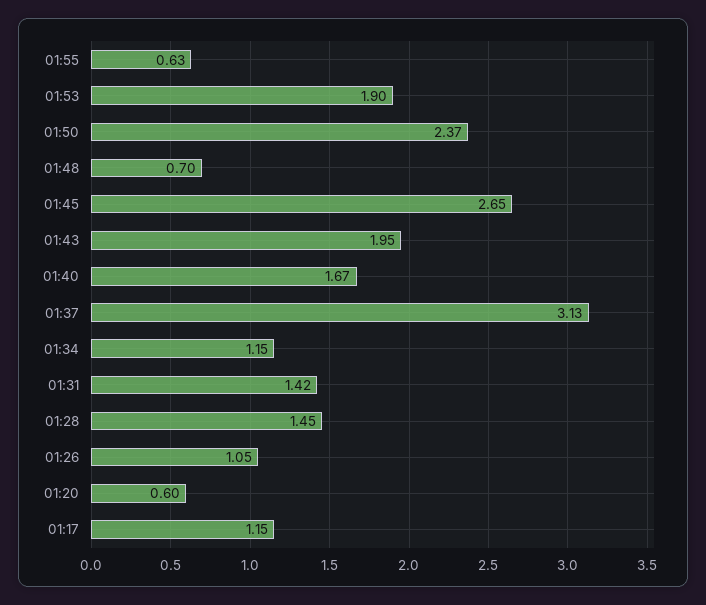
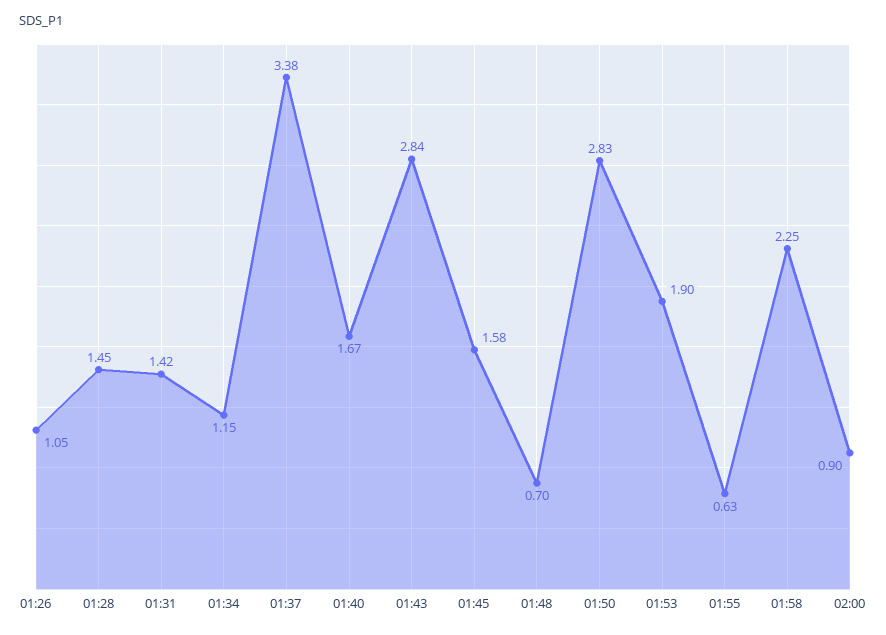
01:50: 2.37 -> 2.83
01:45: 2.65 -> 1.58
01:43: 1.95 -> 2.84
01:37: 3.13 -> 3.38
01:20: 0.6 -> none
01:17: 1.15 -> none
01:58: none -> 2.25
02:00: none -> 0.9

